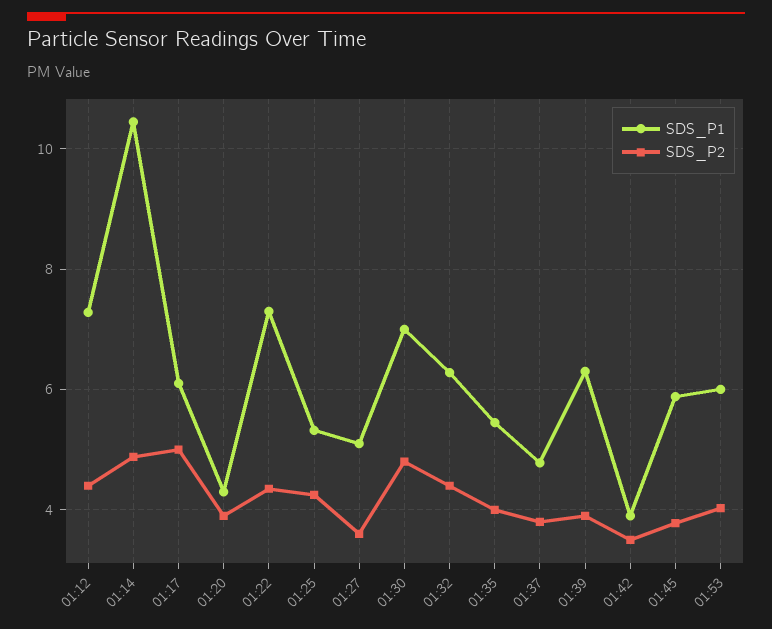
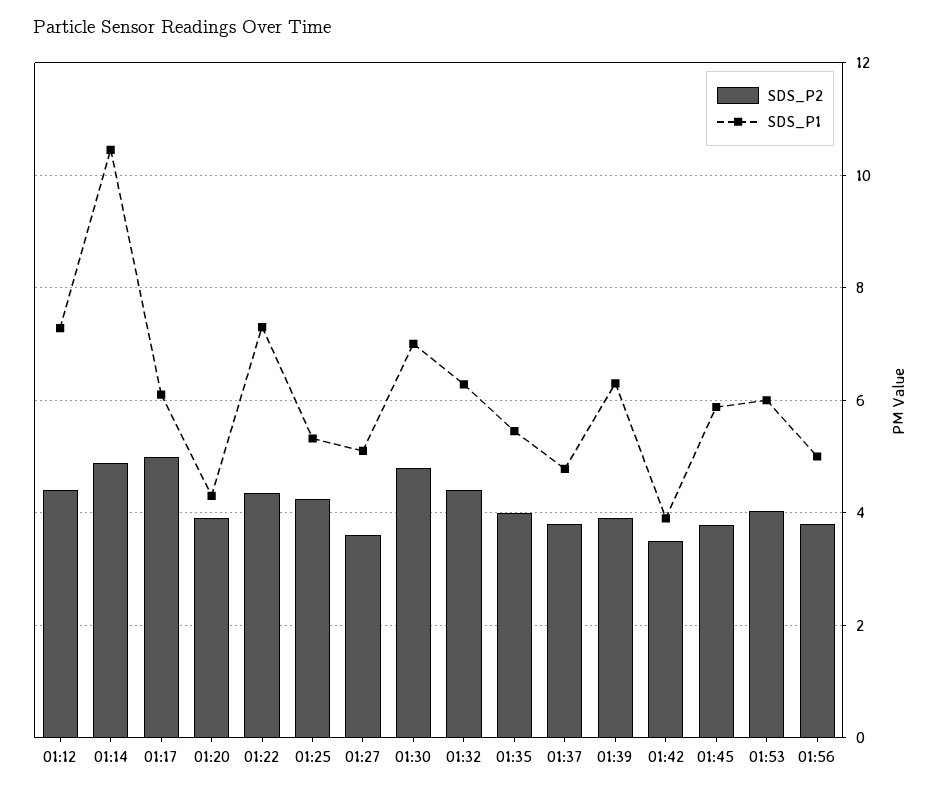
SDS_P2, 01:56: none -> 3.8
SDS_P1, 01:56: none -> 5

